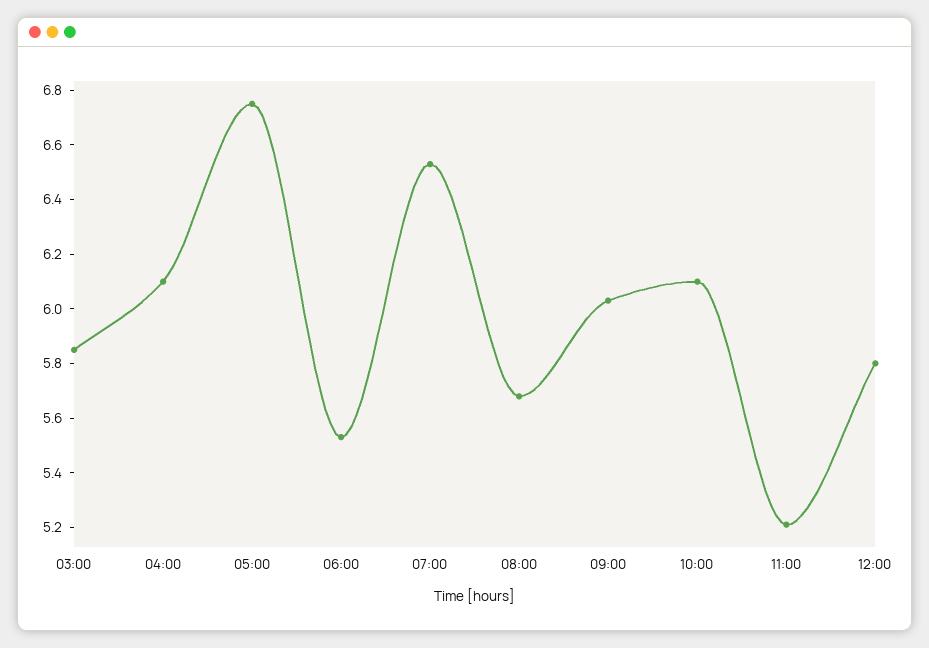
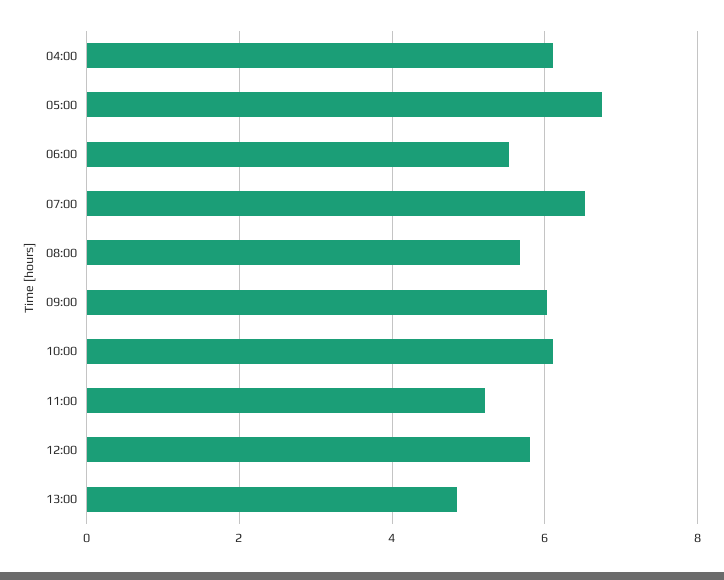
03:00: 5.85 -> none
13:00: none -> 4.8

